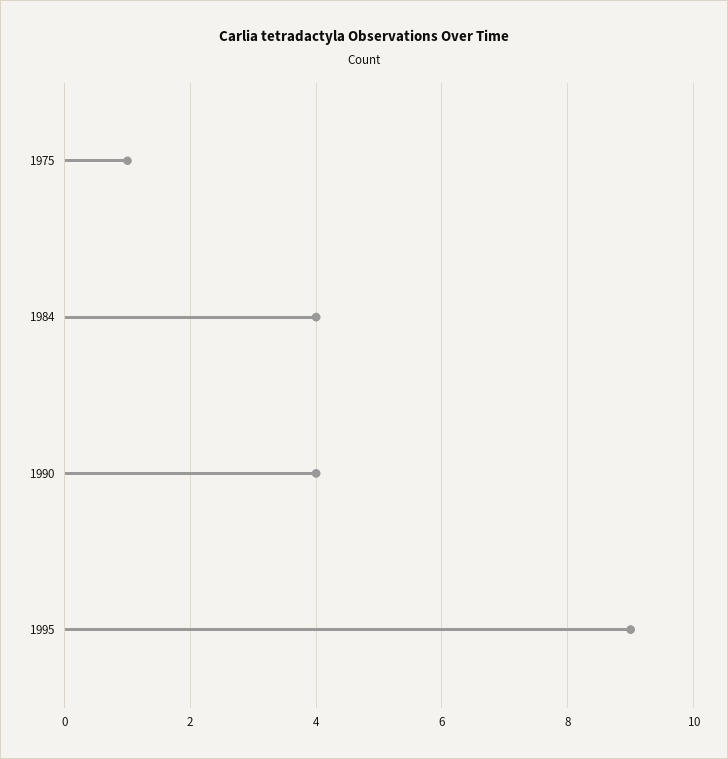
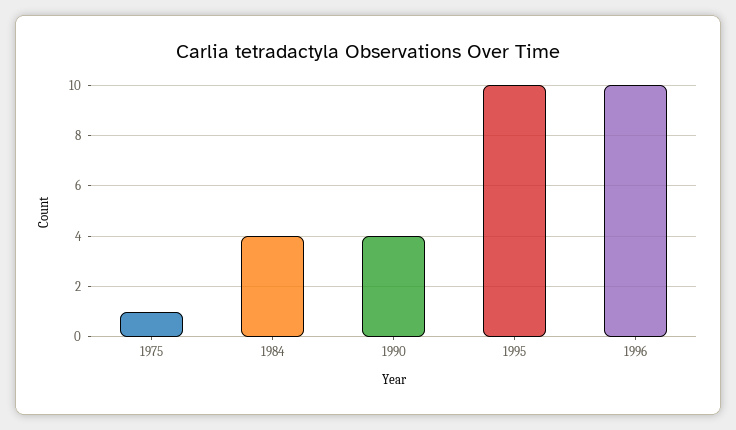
1995: 9 -> 10
1996: none -> 10

